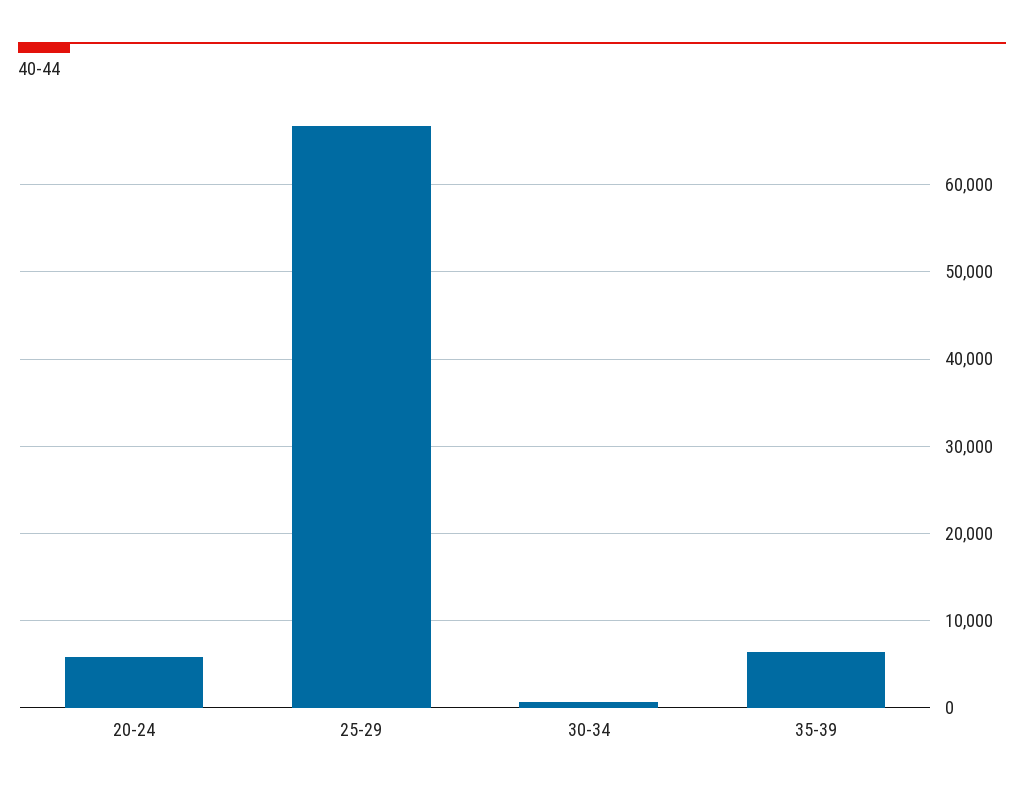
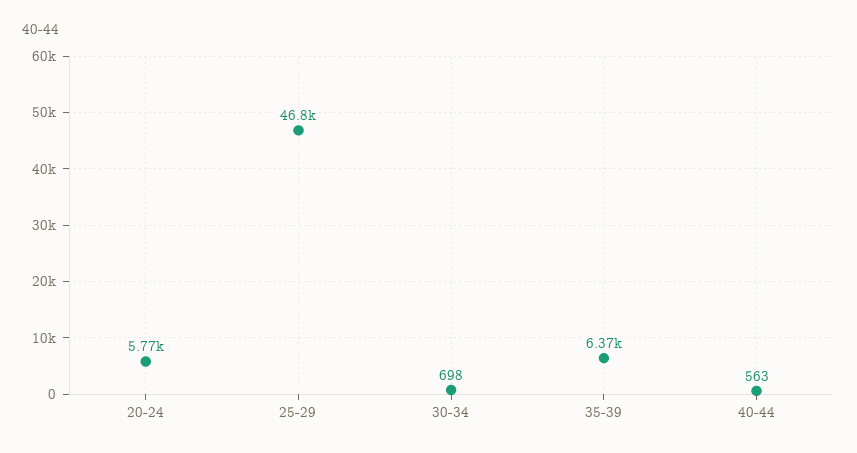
25-29: 67000 -> 46800
40-44: none -> 563

